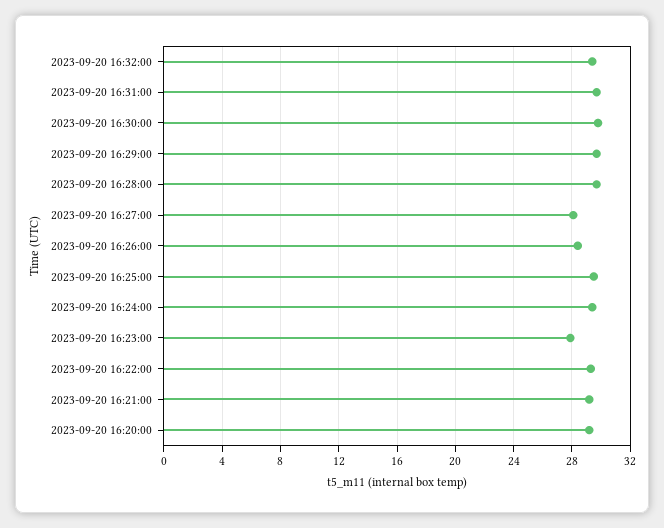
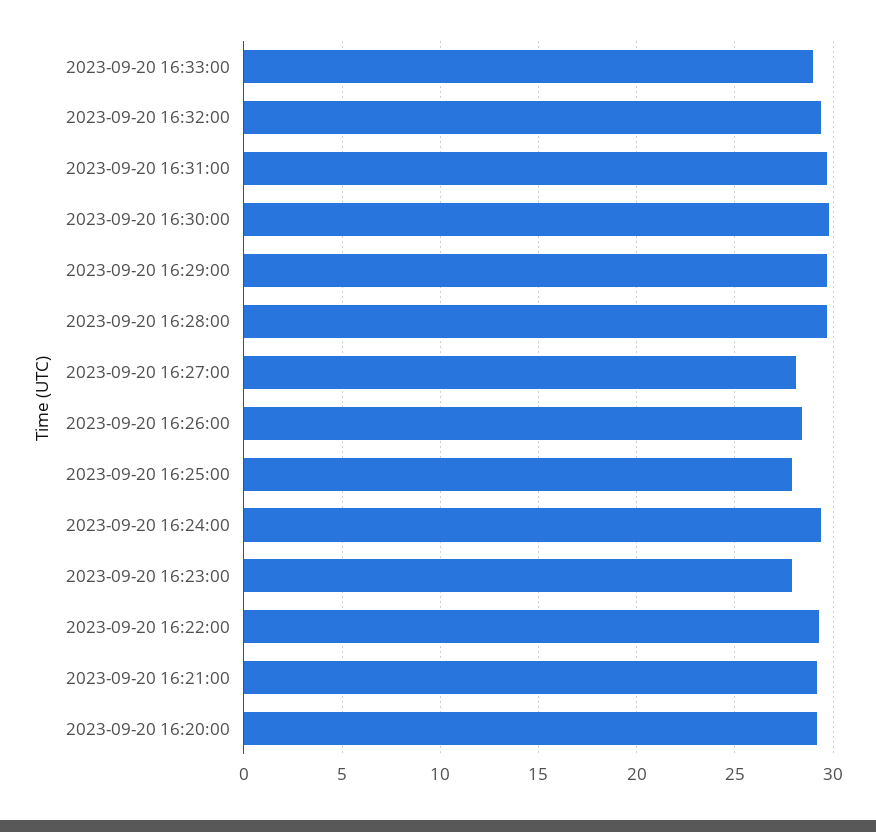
2023-09-20 16:25:00: 29.5 -> 28
2023-09-20 16:33:00: none -> 29

